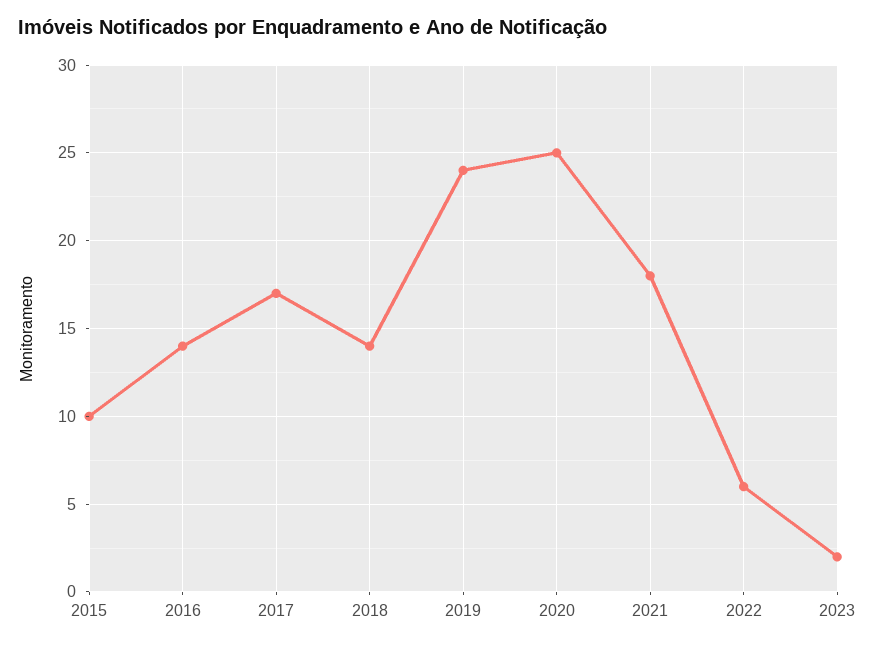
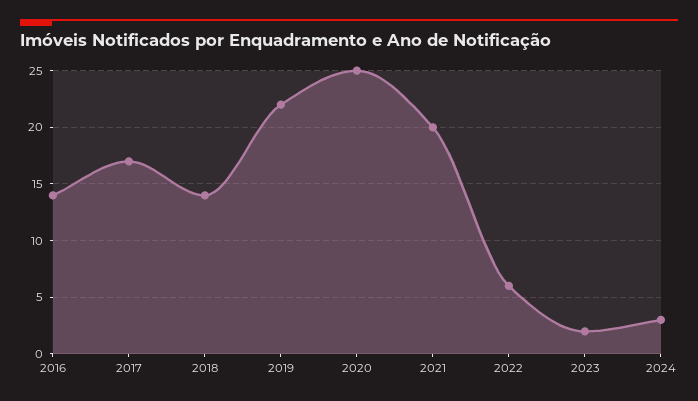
2015: 10 -> none
2019: 24 -> 22
2021: 18 -> 20
2024: none -> 3

